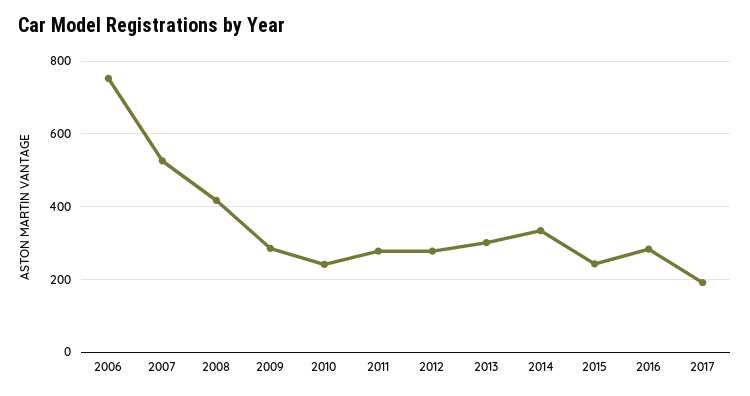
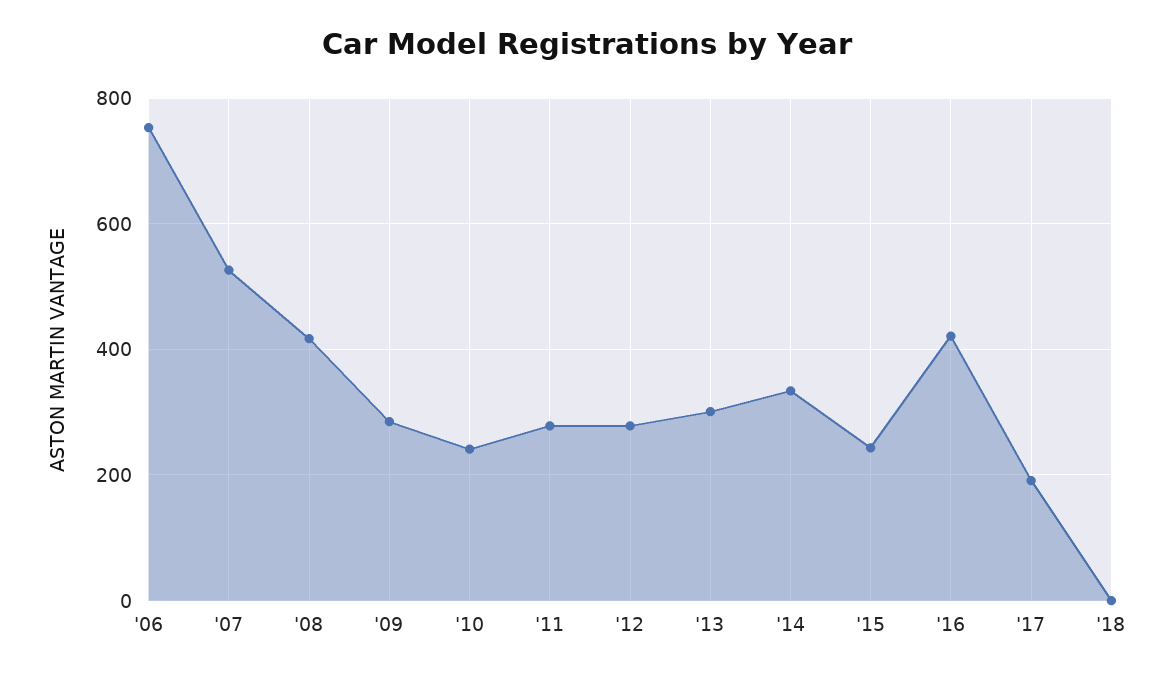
2016: 280 -> 420
'18: none -> 0

